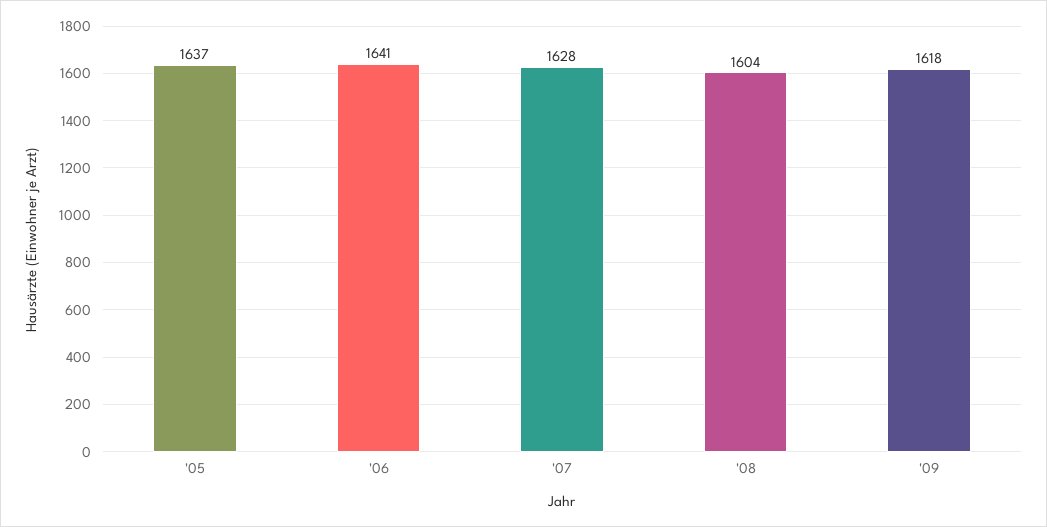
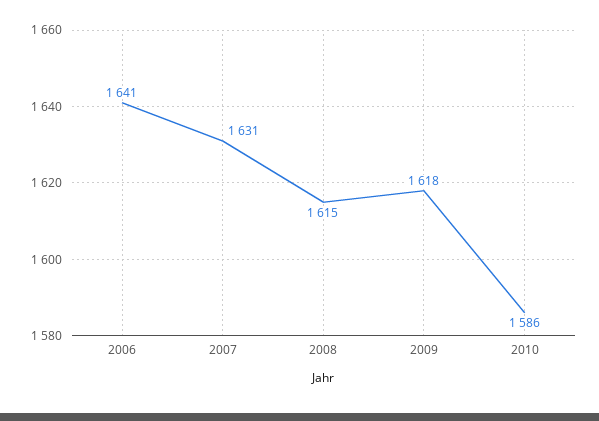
'05: 1637 -> none
'07: 1628 -> 1631
'08: 1604 -> 1615
2010: none -> 1586

